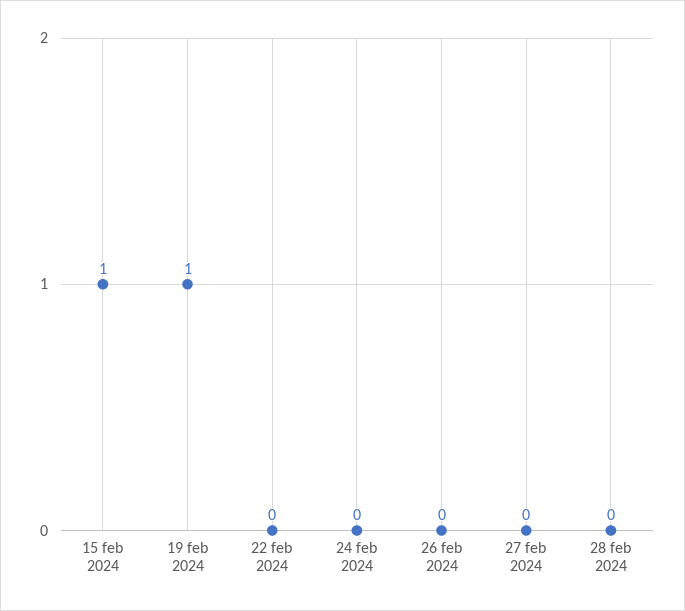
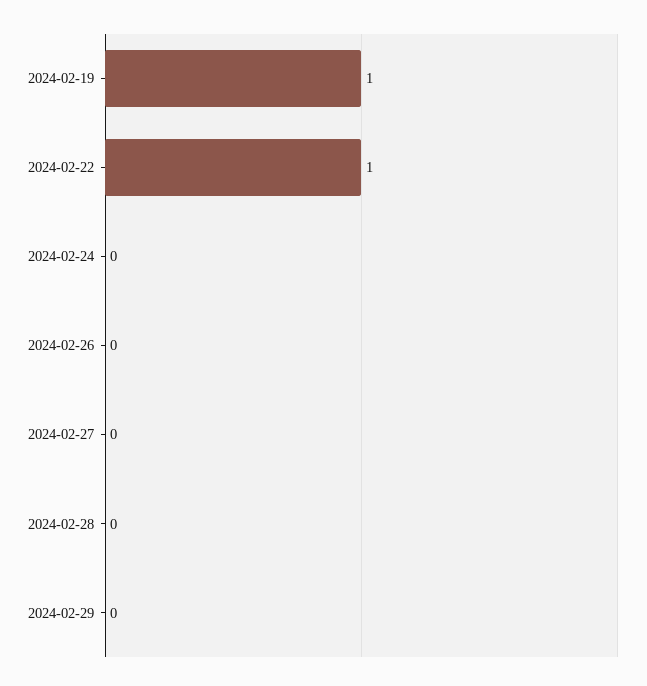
15 feb 2024: 1 -> none
22 feb 2024: 0 -> 1
2024-02-29: none -> 0

